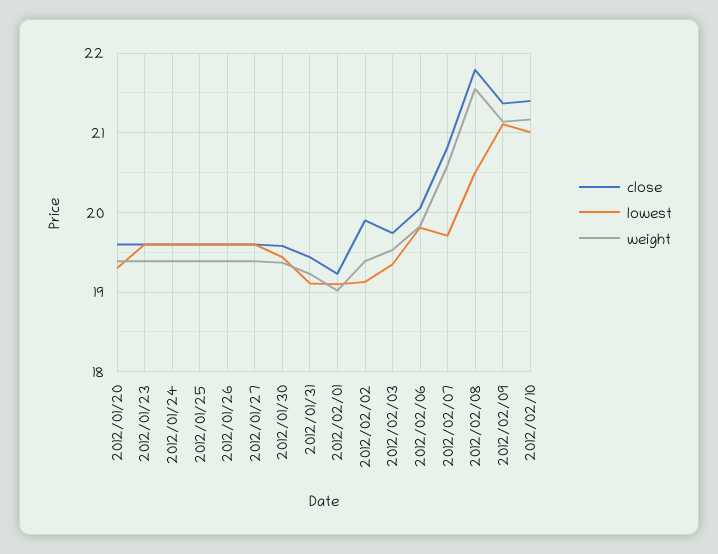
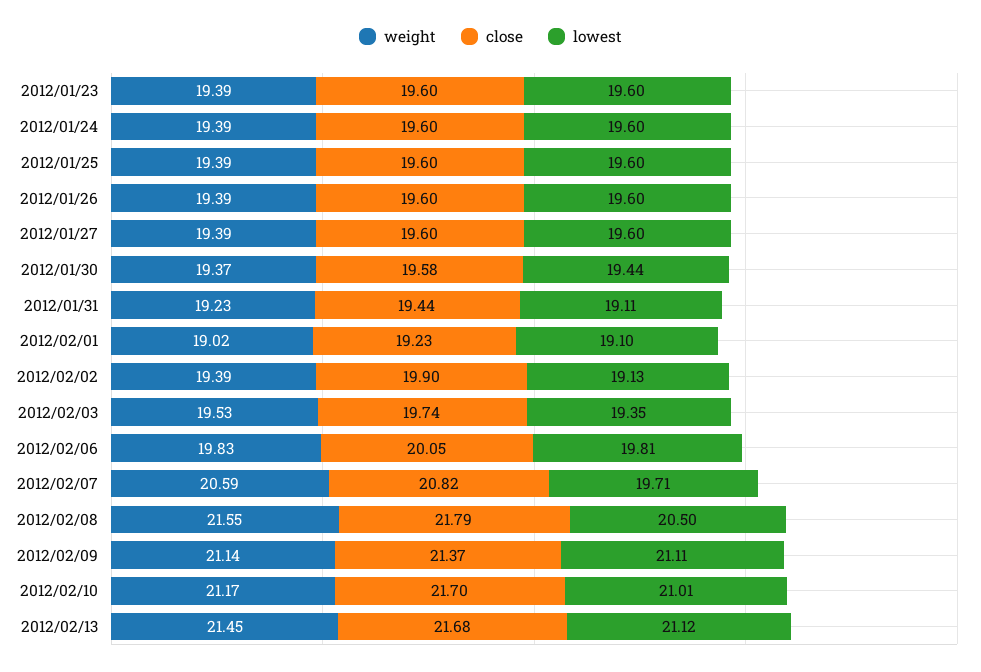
close, 2012/01/20: 19.6 -> none
lowest, 2012/01/20: 19.3 -> none
weight, 2012/01/20: 19.4 -> none
close, 2012/02/10: 21.4 -> 21.7
weight, 2012/02/13: none -> 21.45
close, 2012/02/13: none -> 21.68
lowest, 2012/02/13: none -> 21.12

